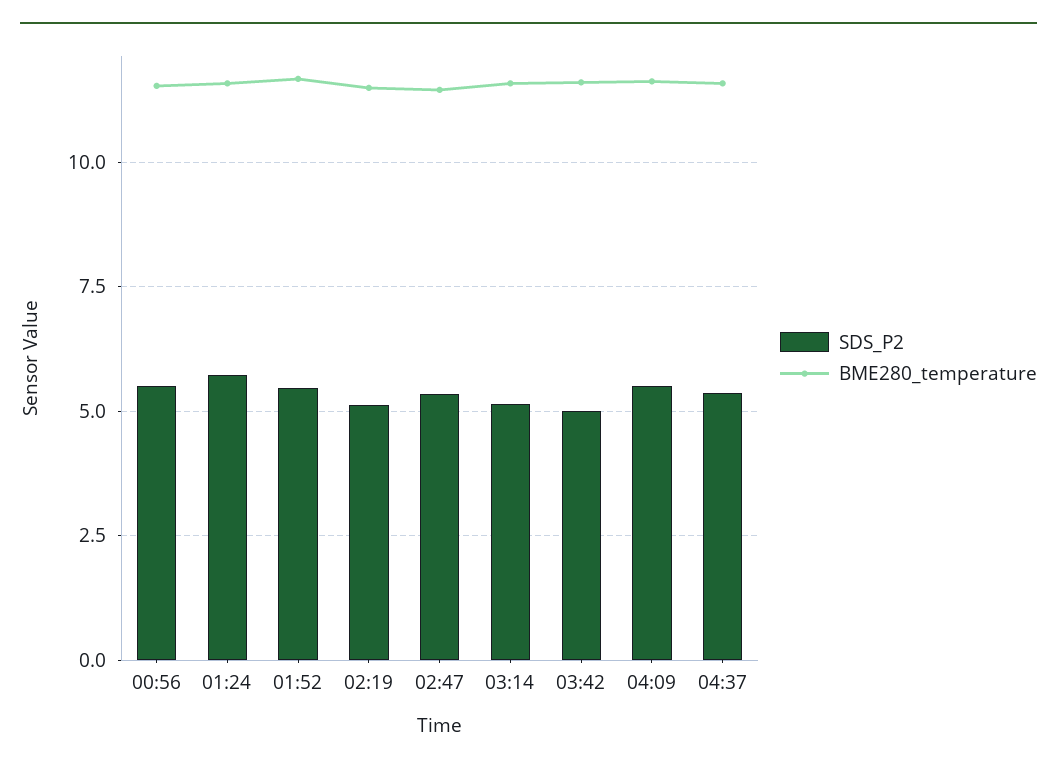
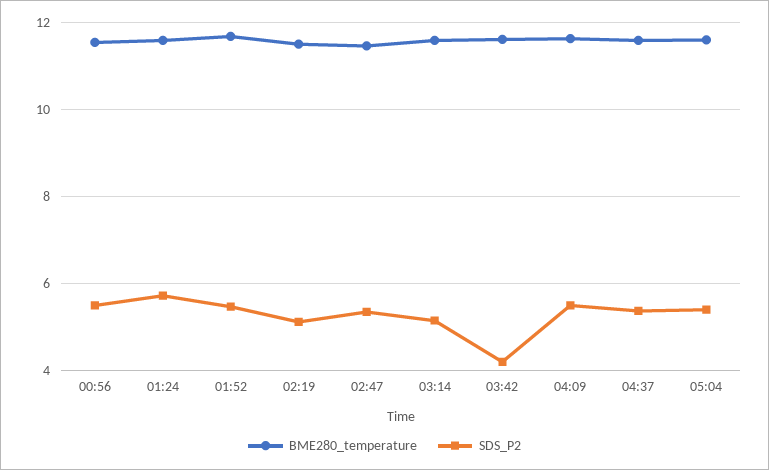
SDS_P2, 03:42: 5 -> 4.2
BME280_temperature, 05:04: none -> 11.6
SDS_P2, 05:04: none -> 5.4

